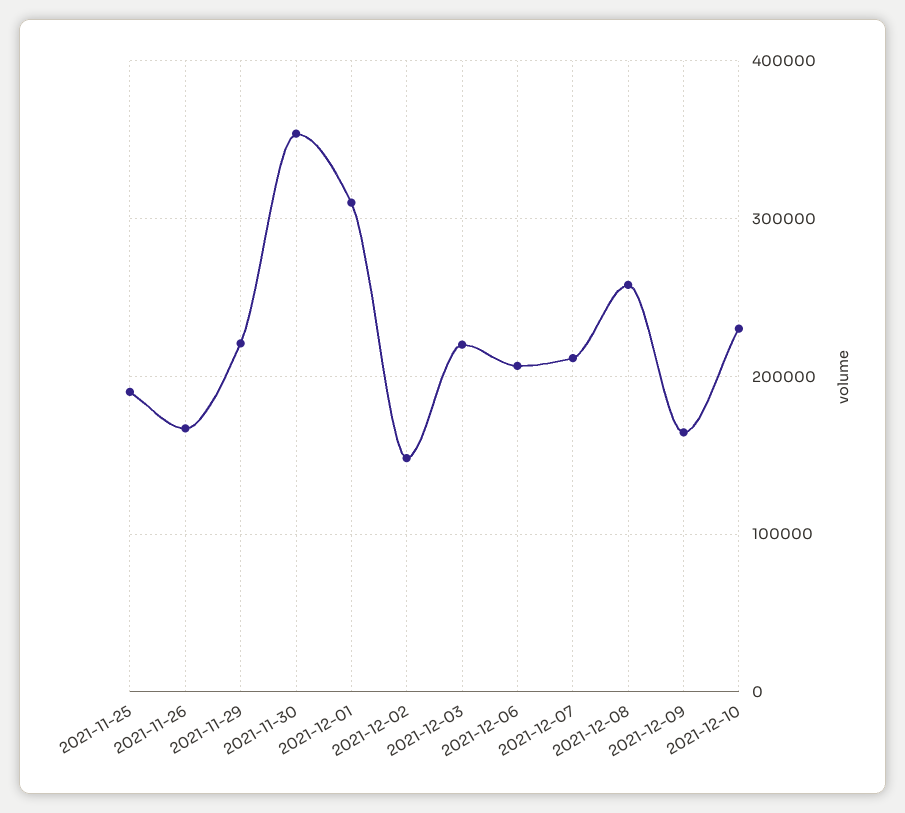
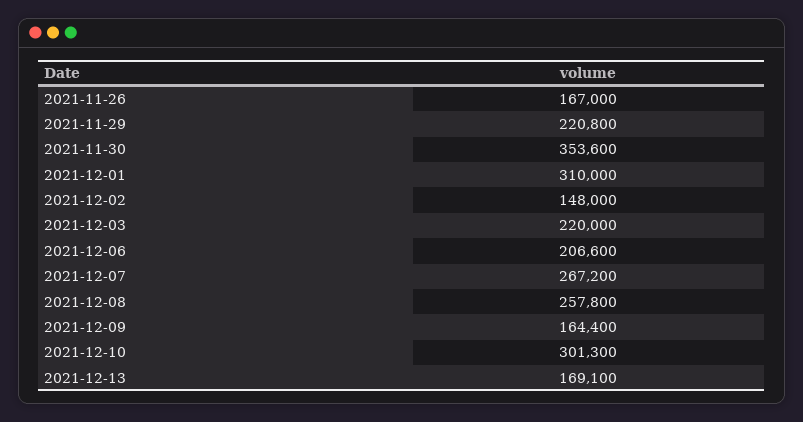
2021-11-25: 190000 -> none
2021-12-07: 210000 -> 267200
2021-12-10: 230000 -> 301300
2021-12-13: none -> 169100

